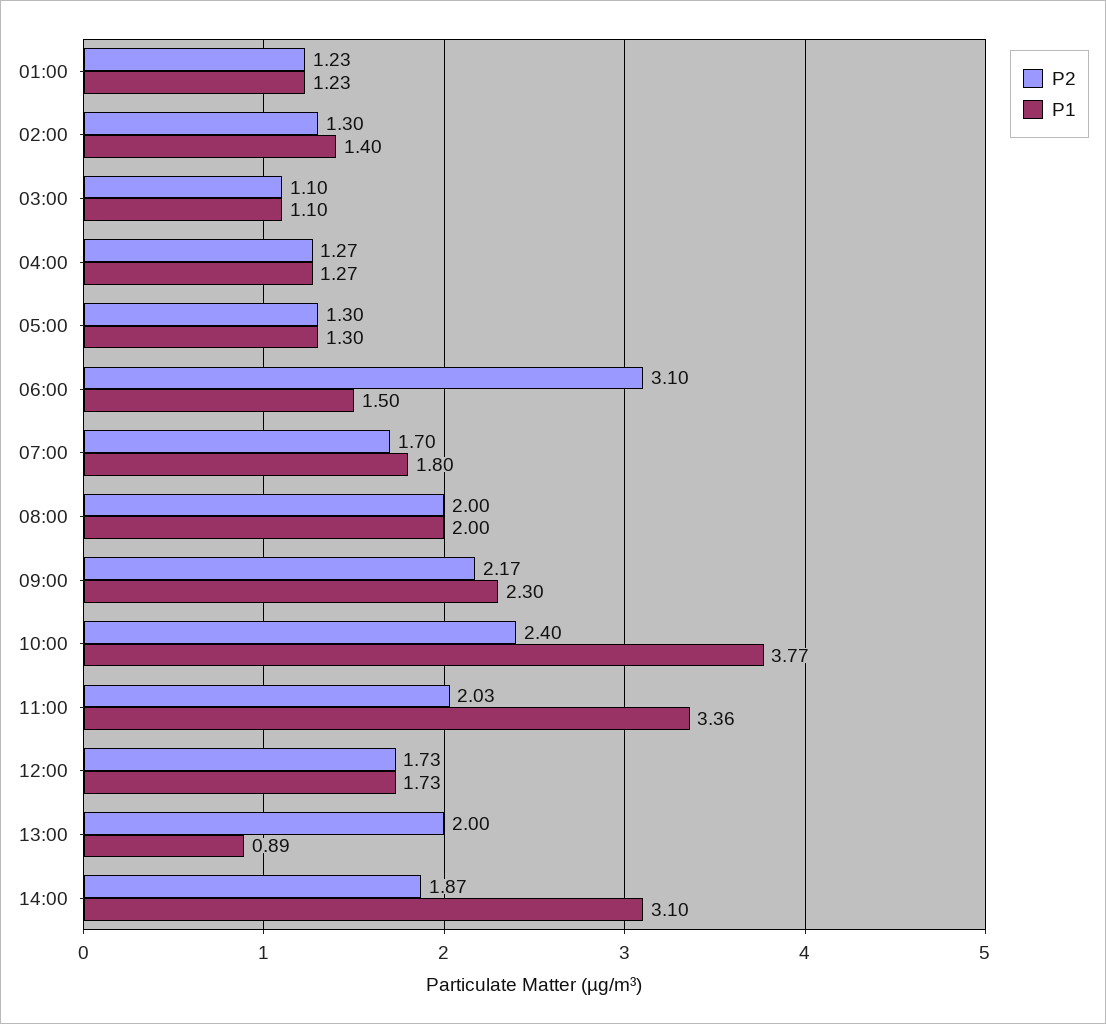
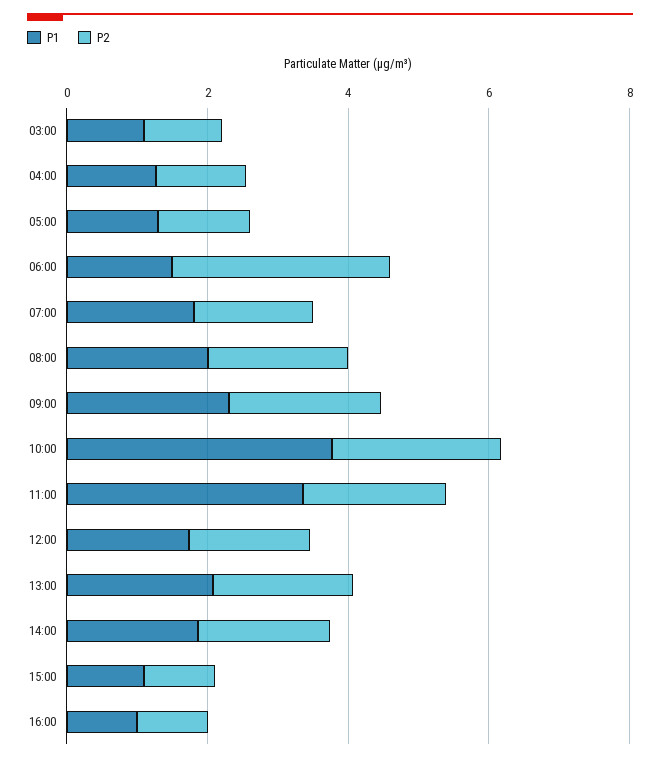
P2, 01:00: 1.23 -> none
P1, 01:00: 1.23 -> none
P2, 02:00: 1.3 -> none
P1, 02:00: 1.4 -> none
P1, 13:00: 0.89 -> 2
P1, 14:00: 3.1 -> 2
P1, 15:00: none -> 1
P2, 15:00: none -> 1
P1, 16:00: none -> 1
P2, 16:00: none -> 1

